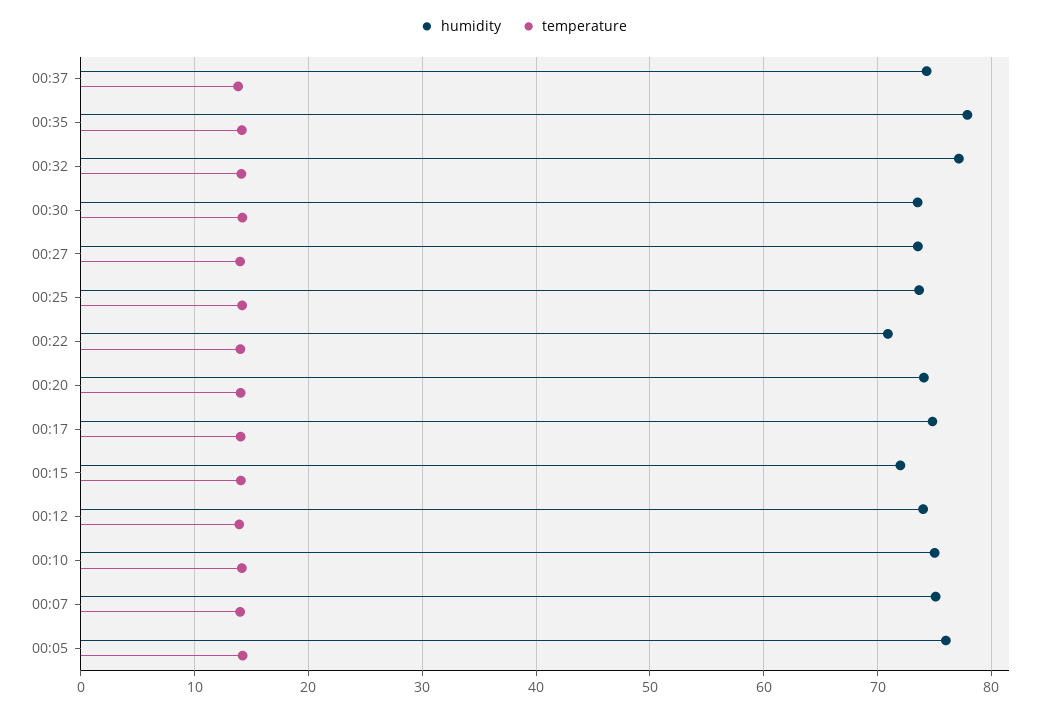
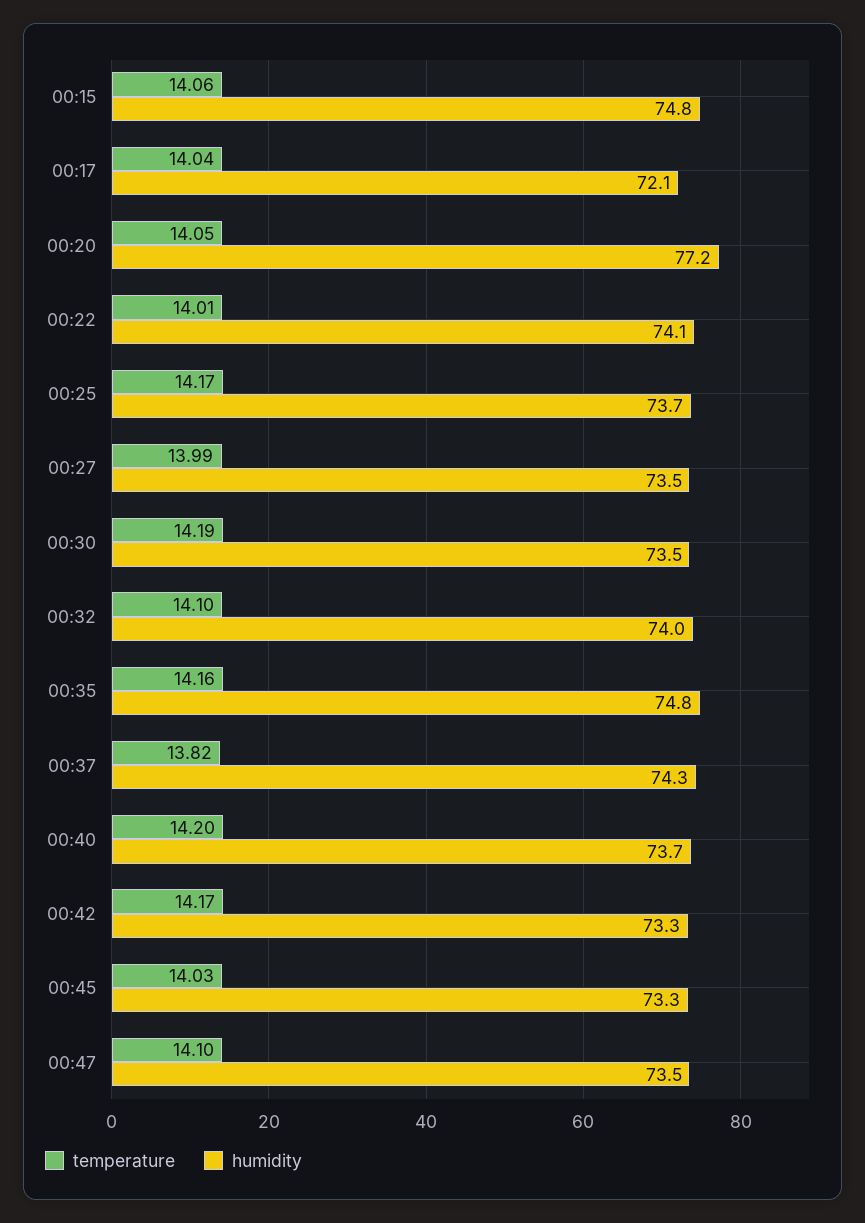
humidity, 00:35: 78 -> 74.8
humidity, 00:32: 77 -> 74
humidity, 00:22: 71 -> 74.1
humidity, 00:20: 74 -> 77.2
humidity, 00:17: 75 -> 72.1
humidity, 00:15: 72 -> 74.8
humidity, 00:12: 74 -> none
temperature, 00:12: 14 -> none
humidity, 00:10: 75 -> none
temperature, 00:10: 14 -> none
humidity, 00:07: 75 -> none
temperature, 00:07: 14 -> none
humidity, 00:05: 76 -> none
temperature, 00:05: 14 -> none
temperature, 00:40: none -> 14.2
humidity, 00:40: none -> 73.7
temperature, 00:42: none -> 14.17
humidity, 00:42: none -> 73.3
temperature, 00:45: none -> 14.03
humidity, 00:45: none -> 73.3
temperature, 00:47: none -> 14.1
humidity, 00:47: none -> 73.5

